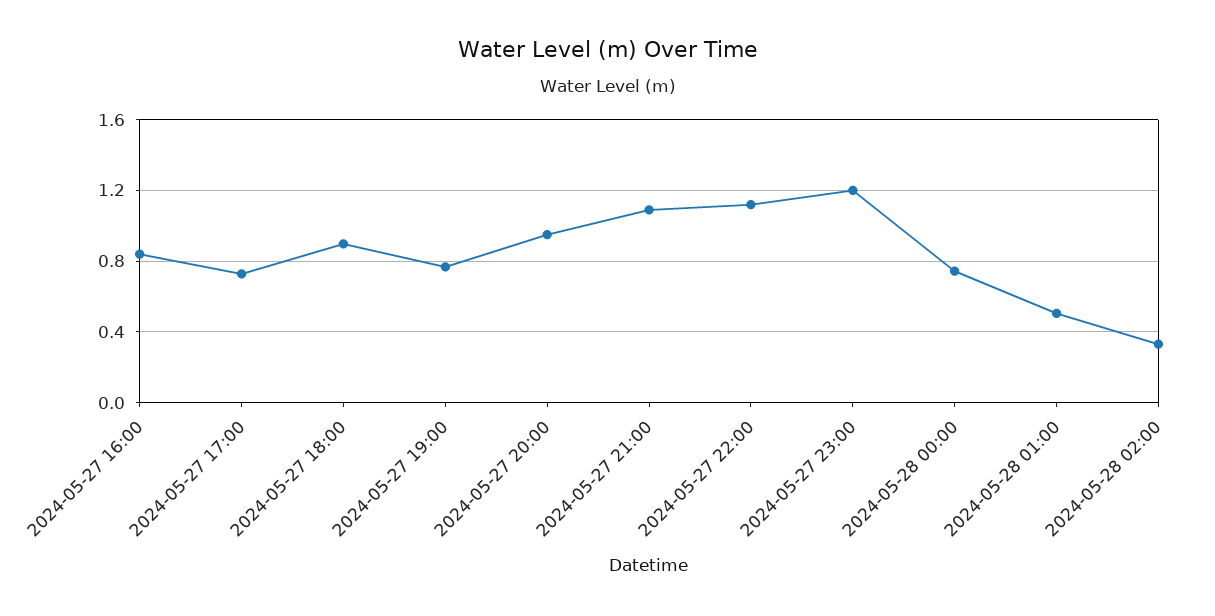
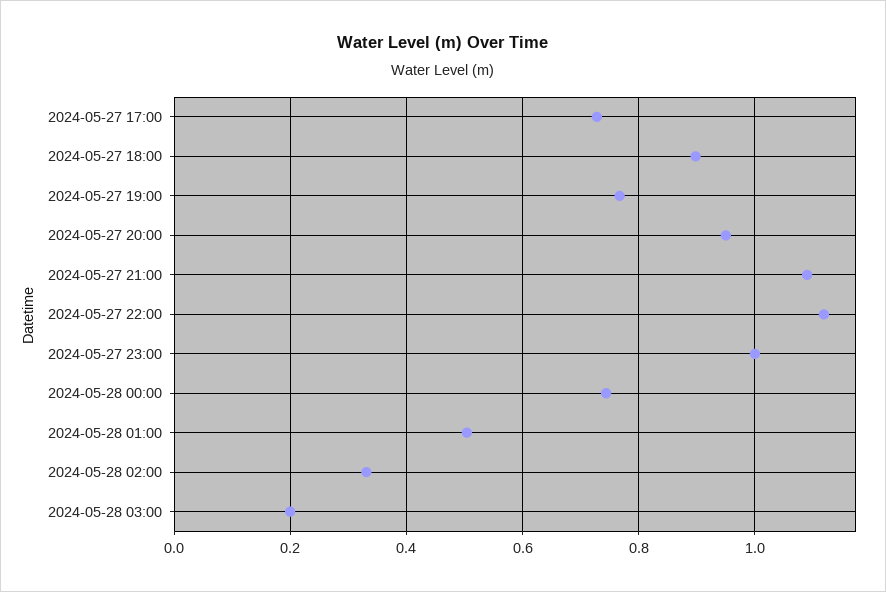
2024-05-27 16:00: 0.85 -> none
2024-05-27 23:00: 1.2 -> 1
2024-05-28 03:00: none -> 0.2

